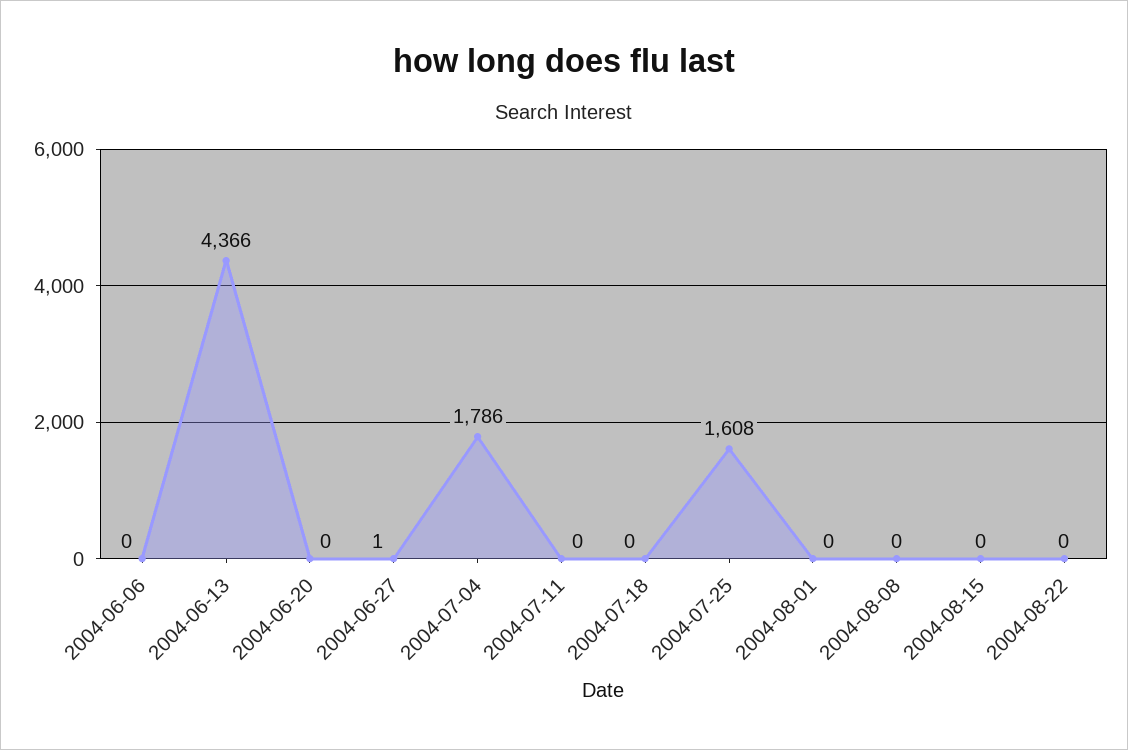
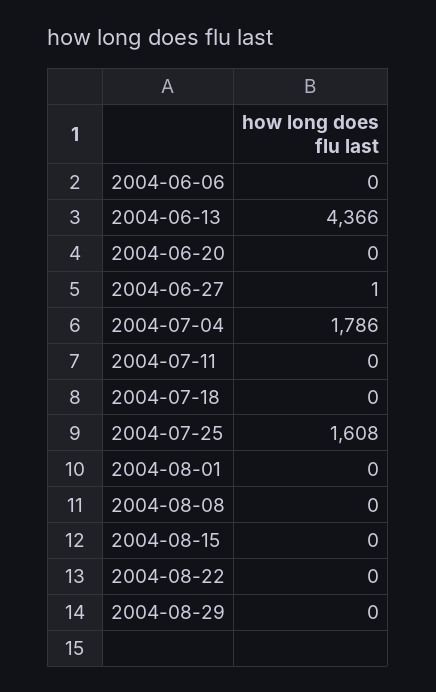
2004-08-29: none -> 0

